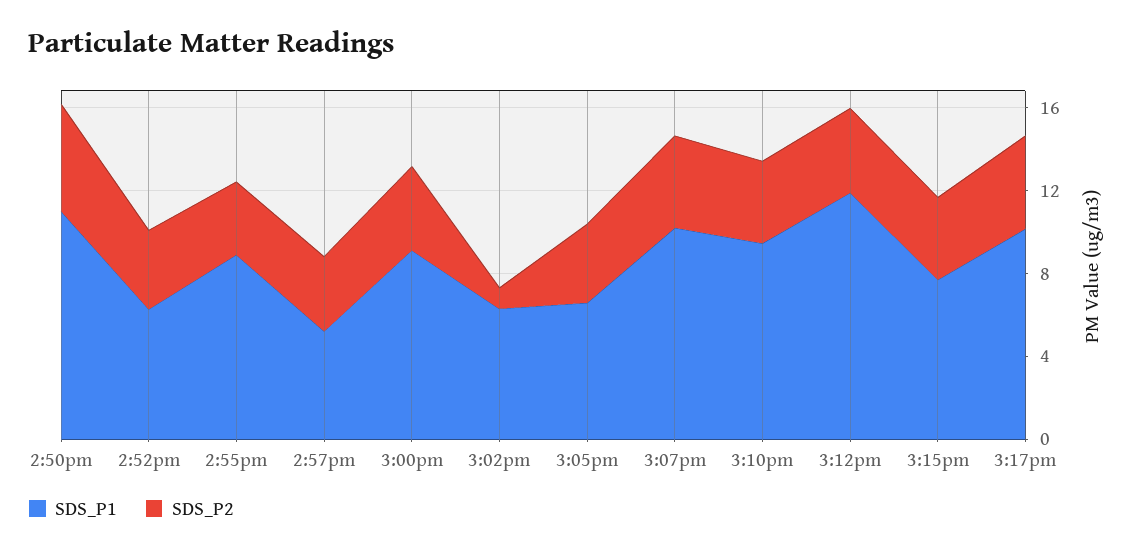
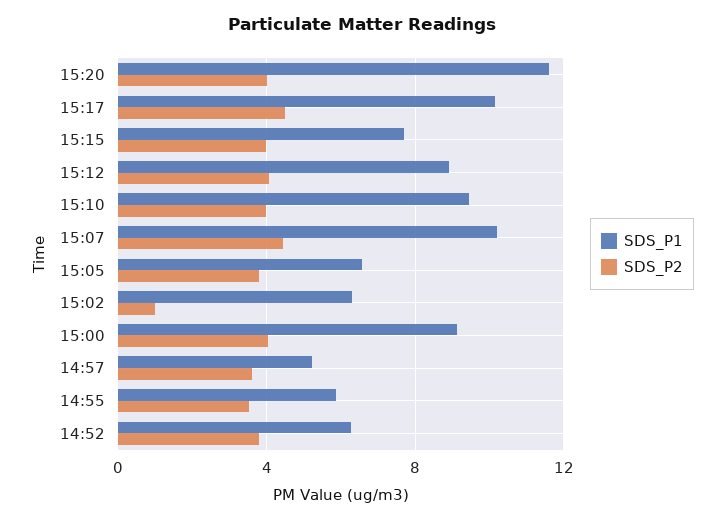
SDS_P1, 2:50pm: 11 -> none
SDS_P2, 2:50pm: 5 -> none
SDS_P1, 2:55pm: 9 -> 6
SDS_P1, 3:12pm: 12 -> 9
SDS_P1, 15:20: none -> 11.5
SDS_P2, 15:20: none -> 4

